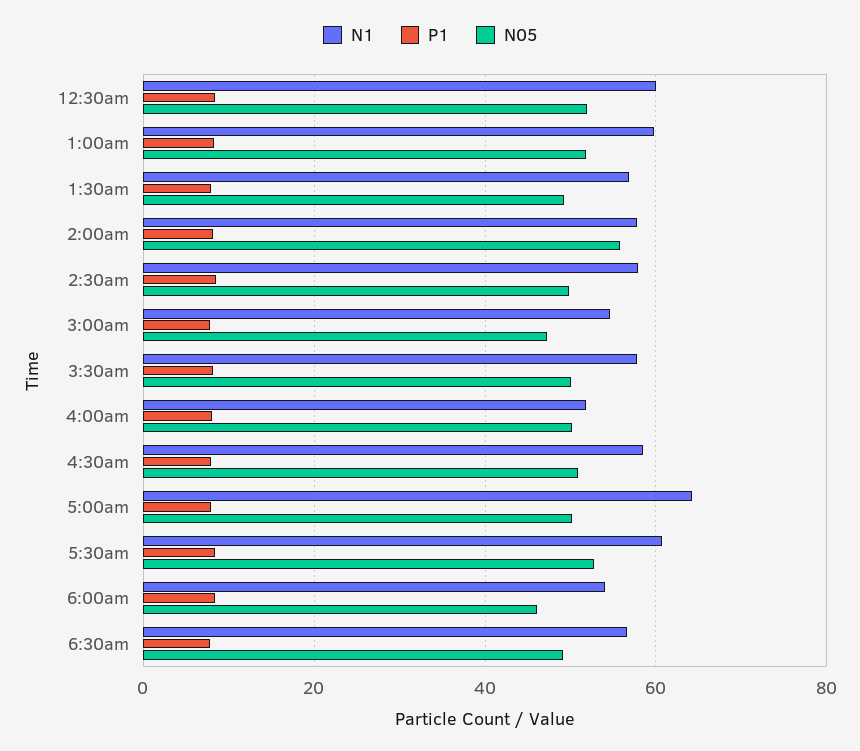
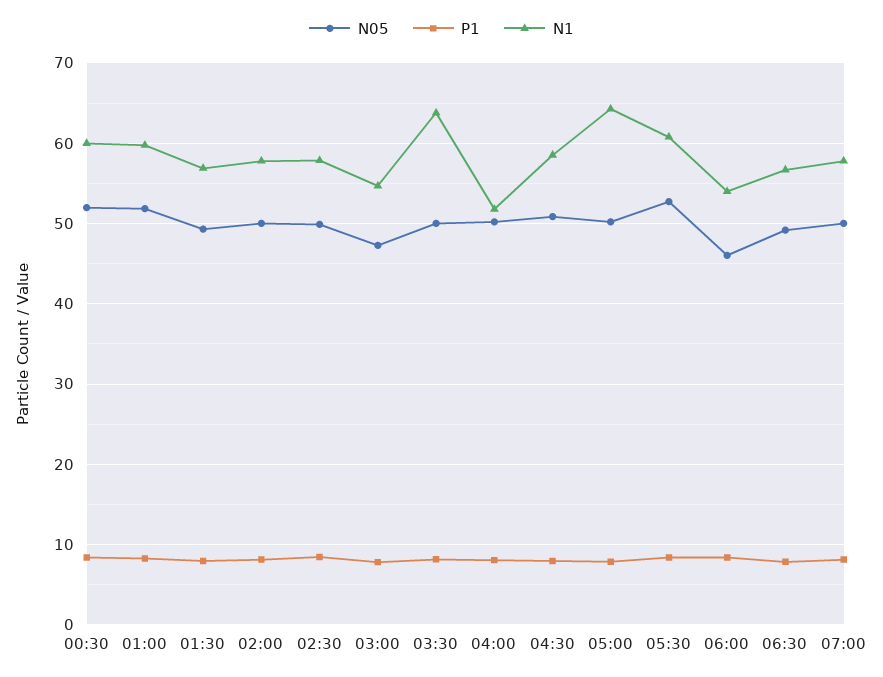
N05, 2:00am: 56 -> 50
N1, 3:30am: 58 -> 64
N05, 07:00: none -> 50
P1, 07:00: none -> 8
N1, 07:00: none -> 58

